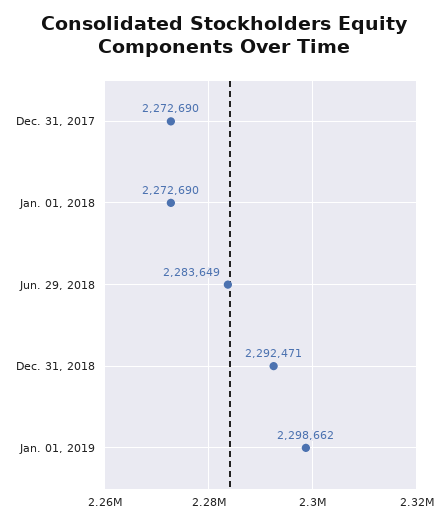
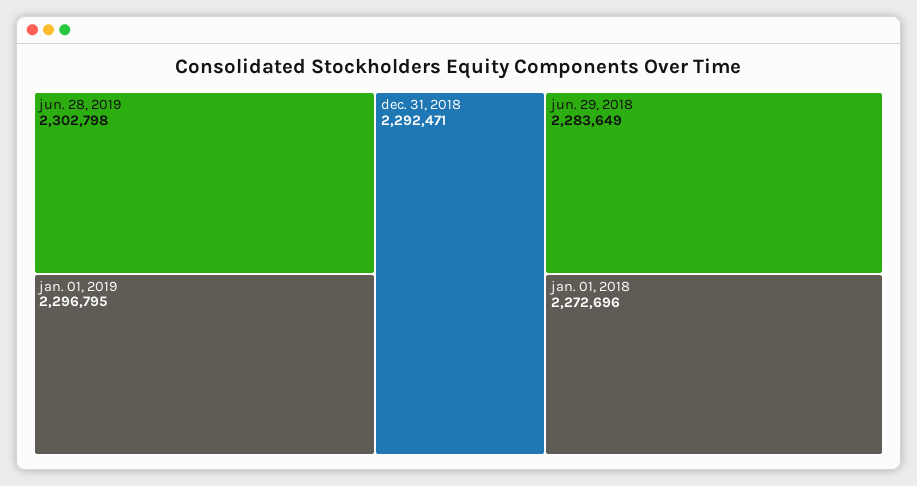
Dec. 31, 2017: 2272690 -> none
Jan. 01, 2018: 2272690 -> 2272696
Jan. 01, 2019: 2298662 -> 2296795
jun. 28, 2019: none -> 2302798

